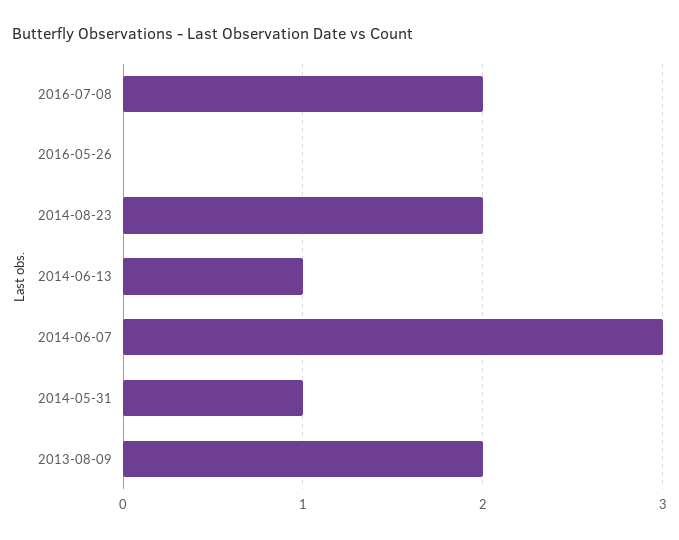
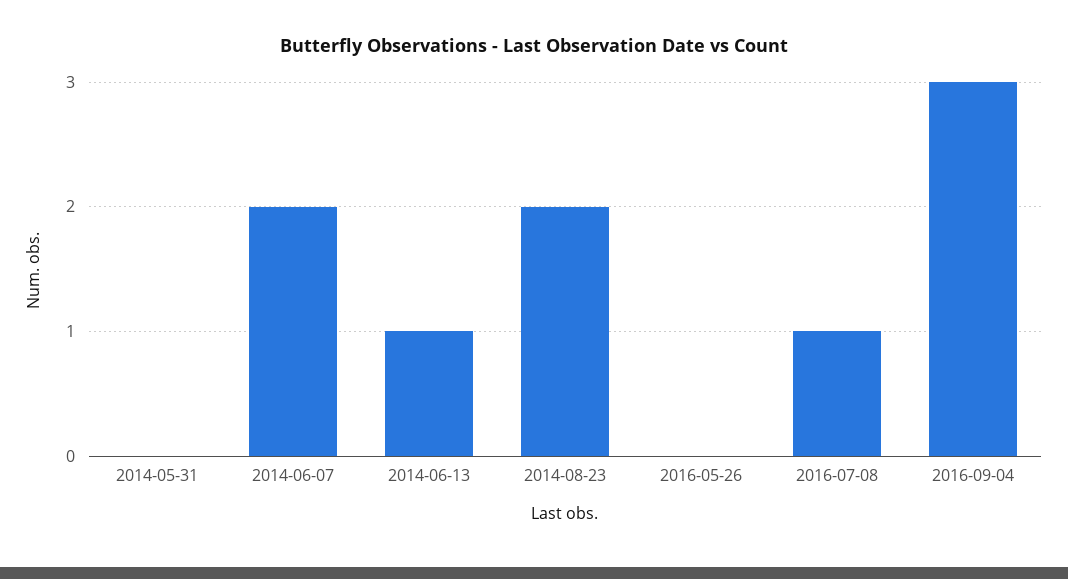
2016-07-08: 2 -> 1
2014-06-07: 3 -> 2
2014-05-31: 1 -> 0
2013-08-09: 2 -> none
2016-09-04: none -> 3

